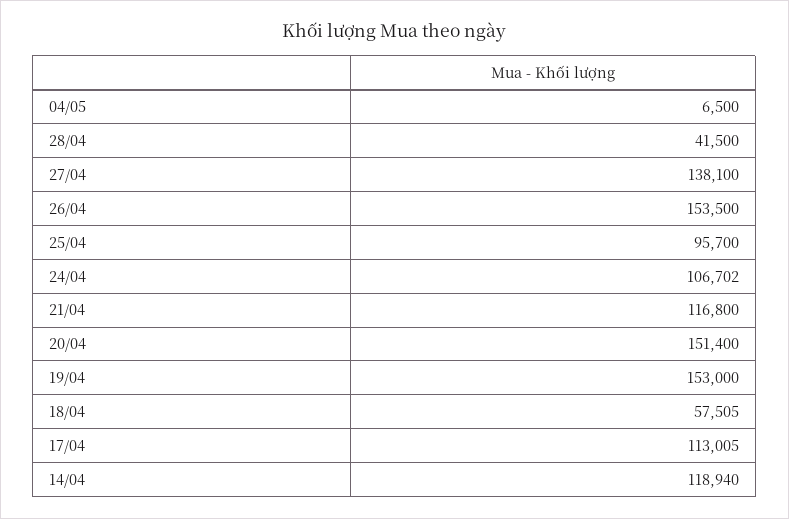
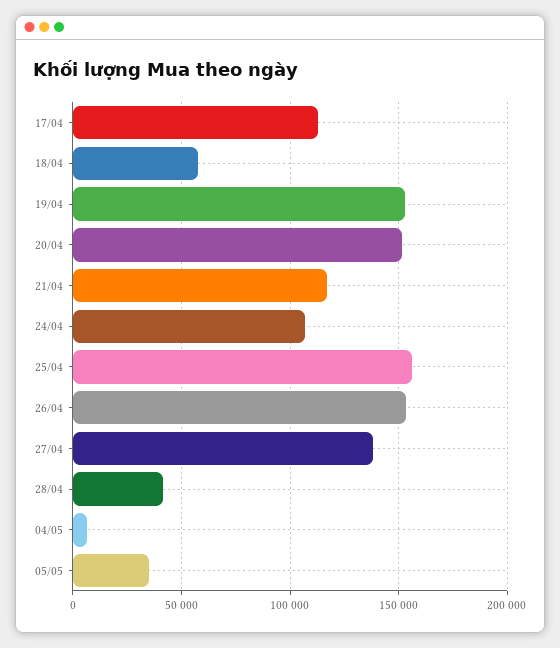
25/04: 95700 -> 155000
14/04: 118940 -> none
05/05: none -> 35000

